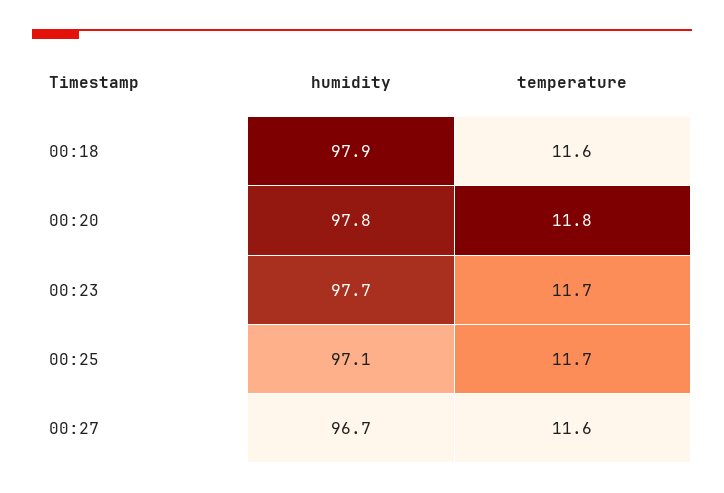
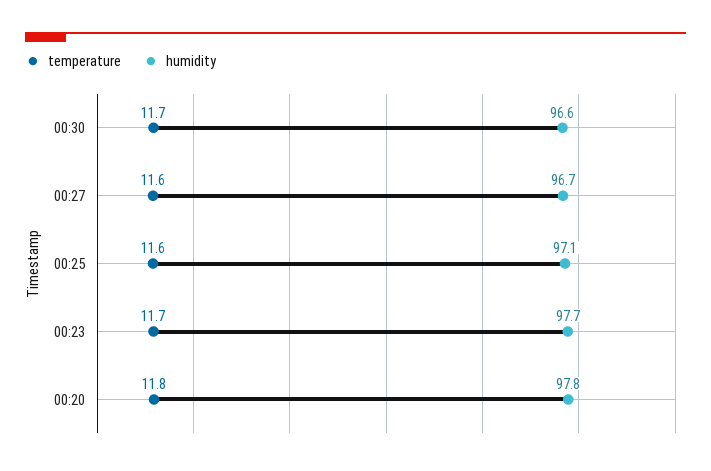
humidity, 00:18: 97.9 -> none
temperature, 00:18: 11.6 -> none
temperature, 00:25: 11.7 -> 11.6
temperature, 00:30: none -> 11.7
humidity, 00:30: none -> 96.6

